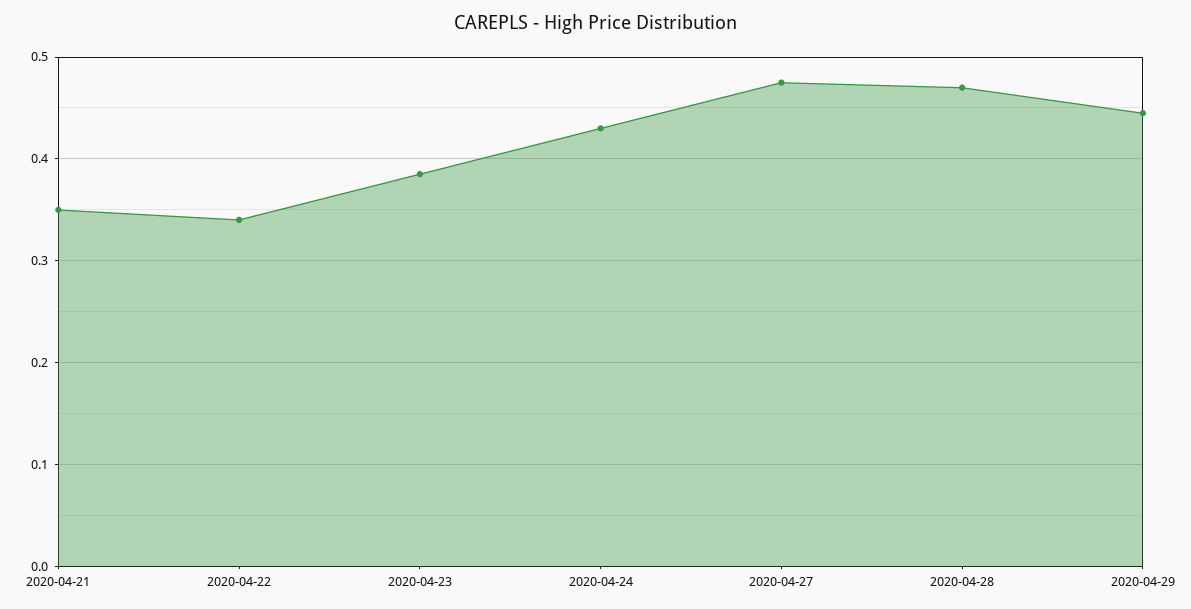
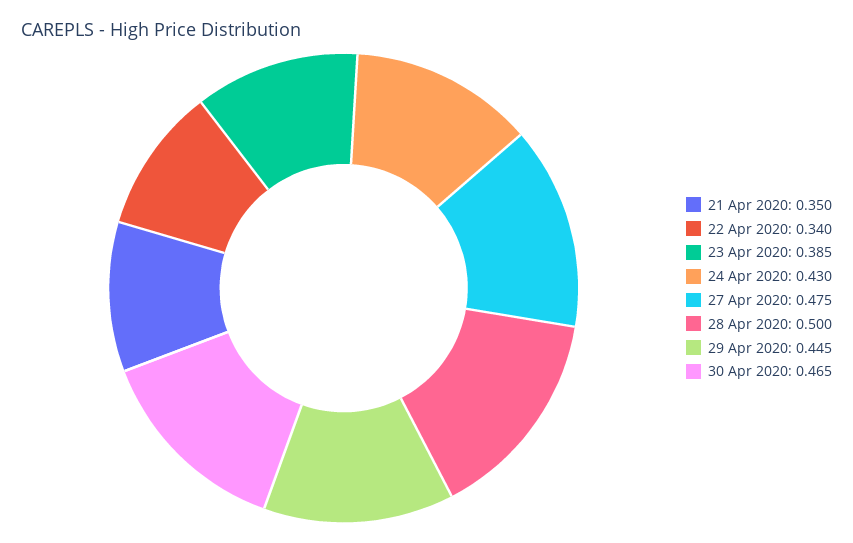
2020-04-28: 0.47 -> 0.5
30 Apr 2020: none -> 0.465

